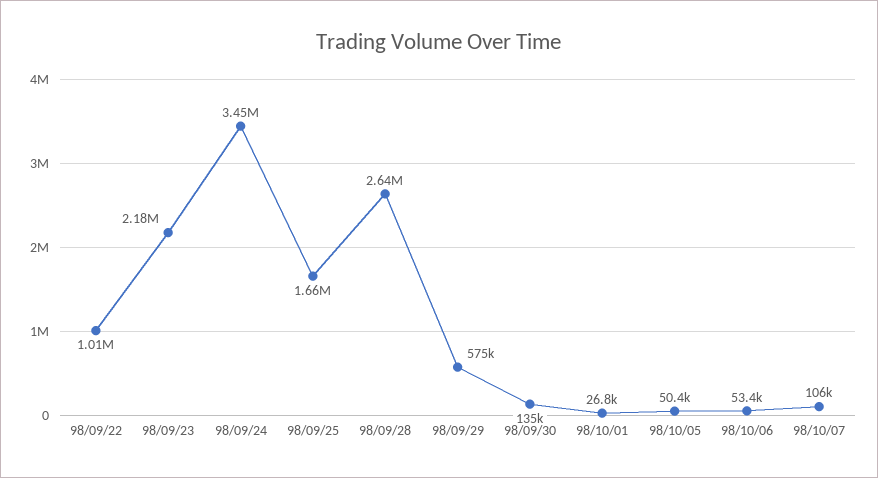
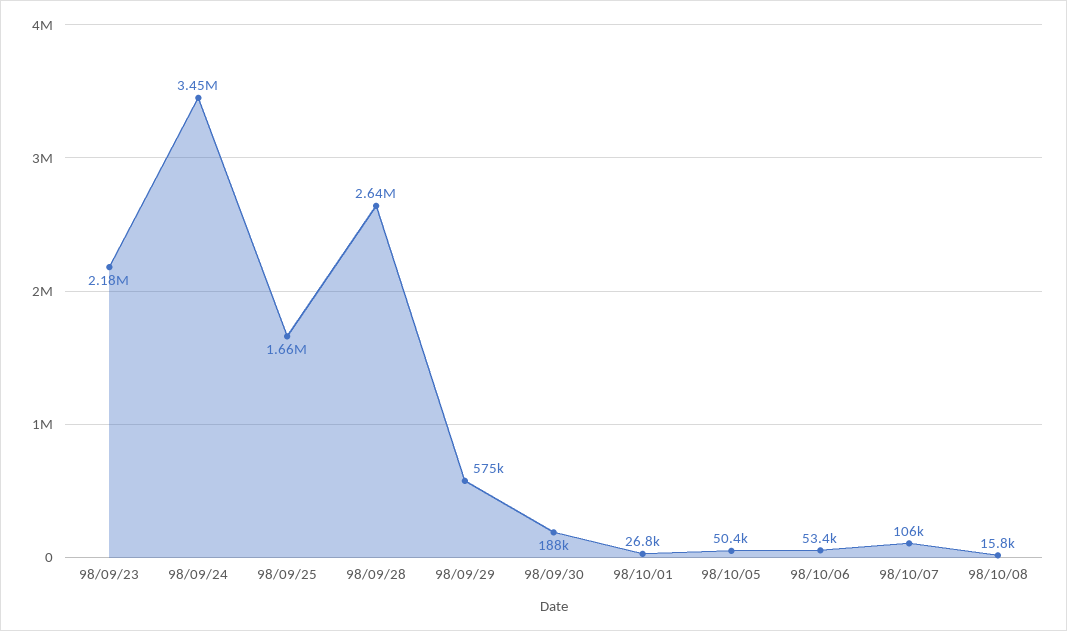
98/09/22: 1010000 -> none
98/09/30: 135000 -> 188000
98/10/08: none -> 15800

